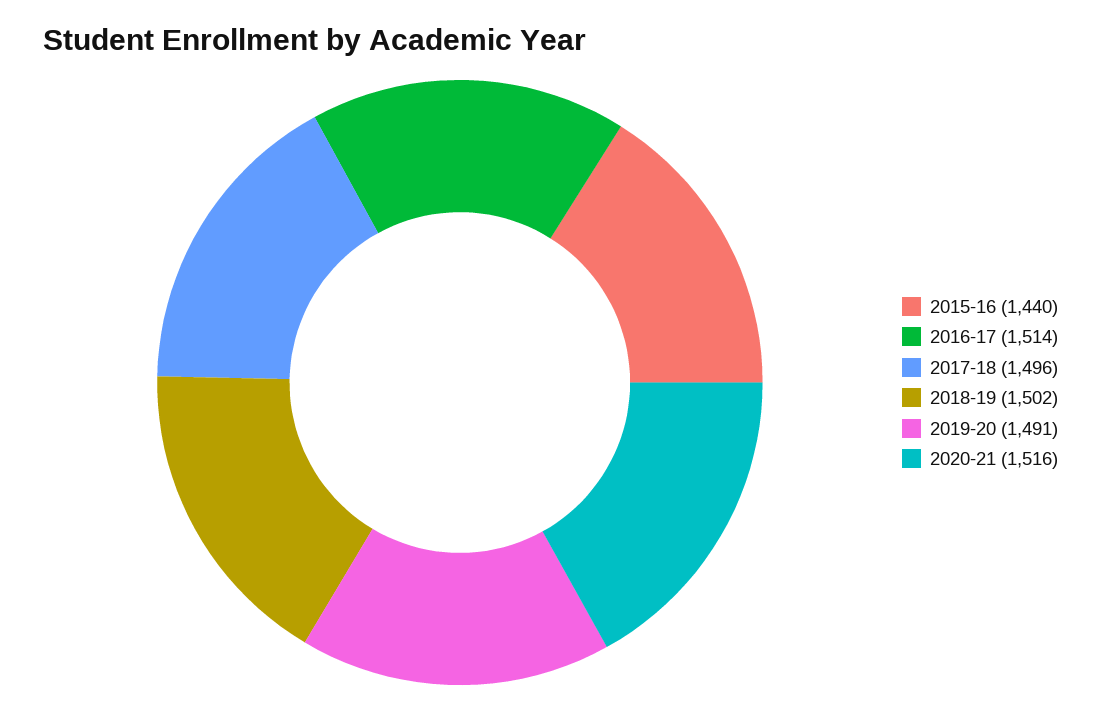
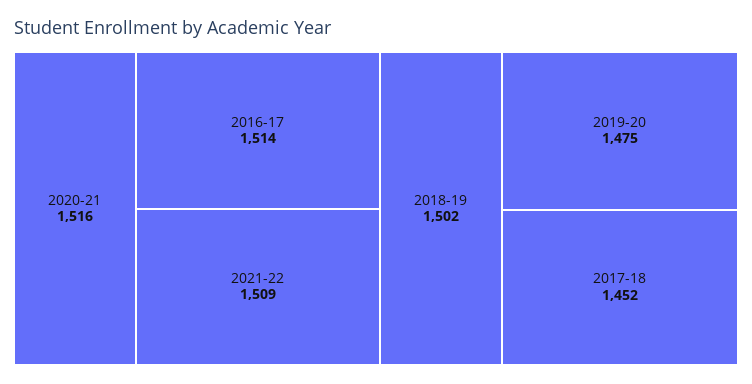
2015-16: 1440 -> none
2017-18: 1496 -> 1452
2019-20: 1491 -> 1475
2021-22: none -> 1509

